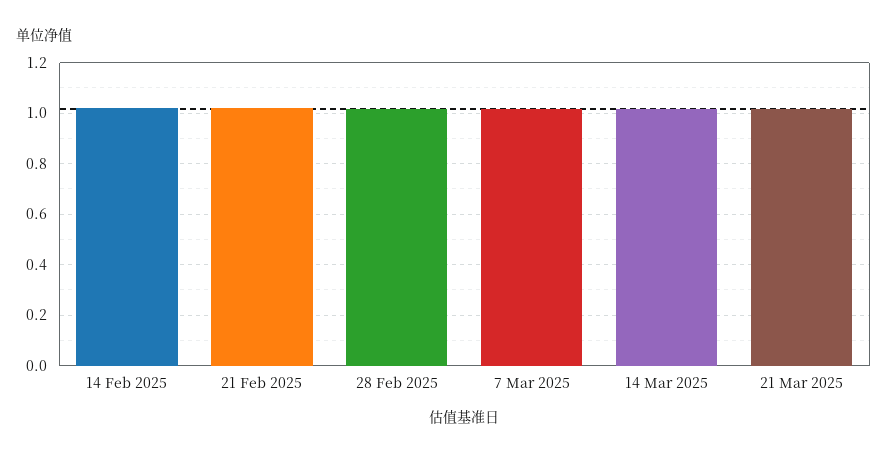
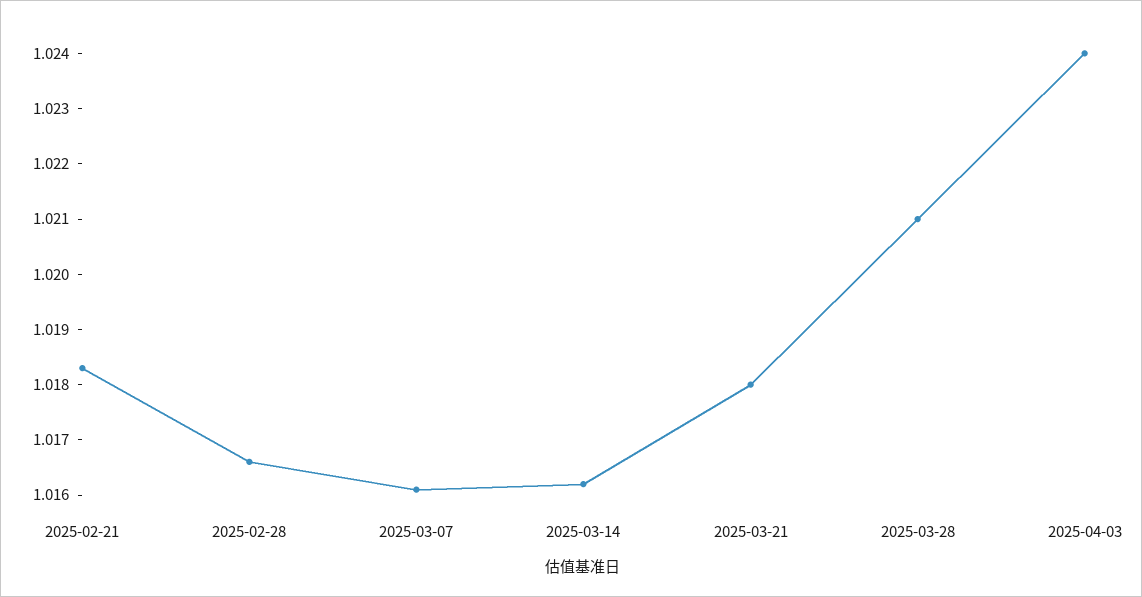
14 Feb 2025: 1.025 -> none
2025-03-28: none -> 1.021
2025-04-03: none -> 1.024

